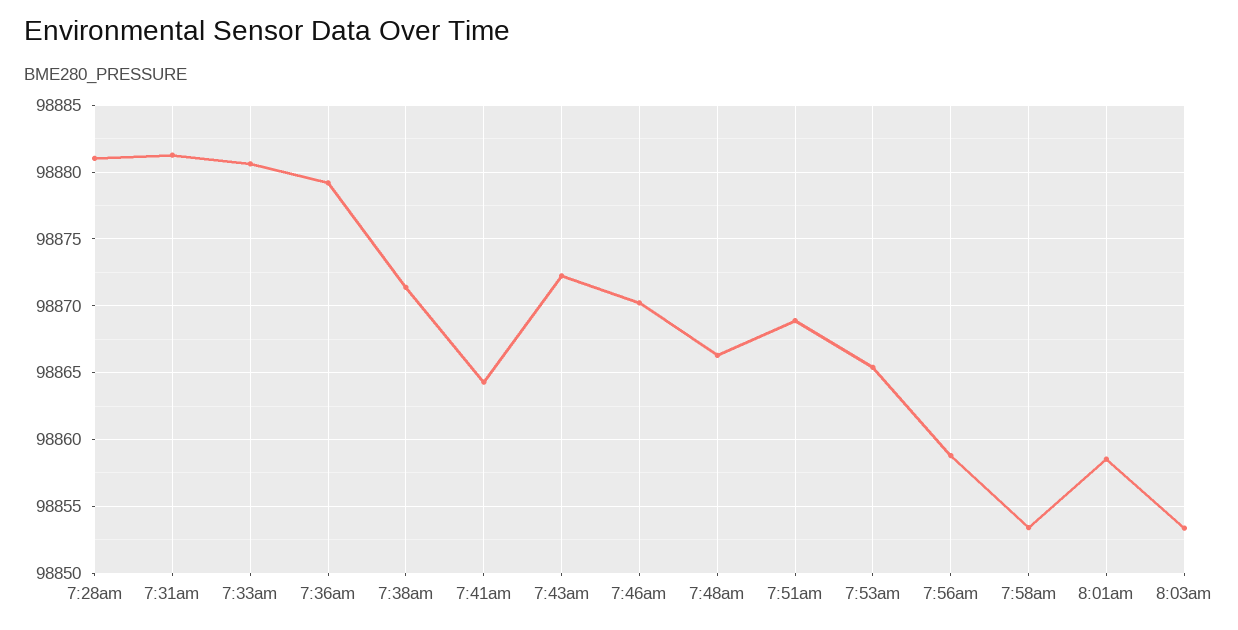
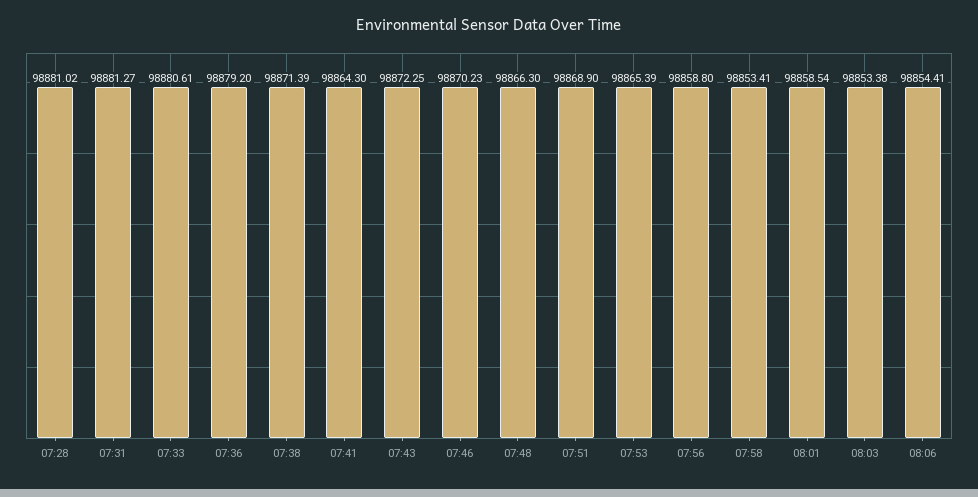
08:06: none -> 98854.41

